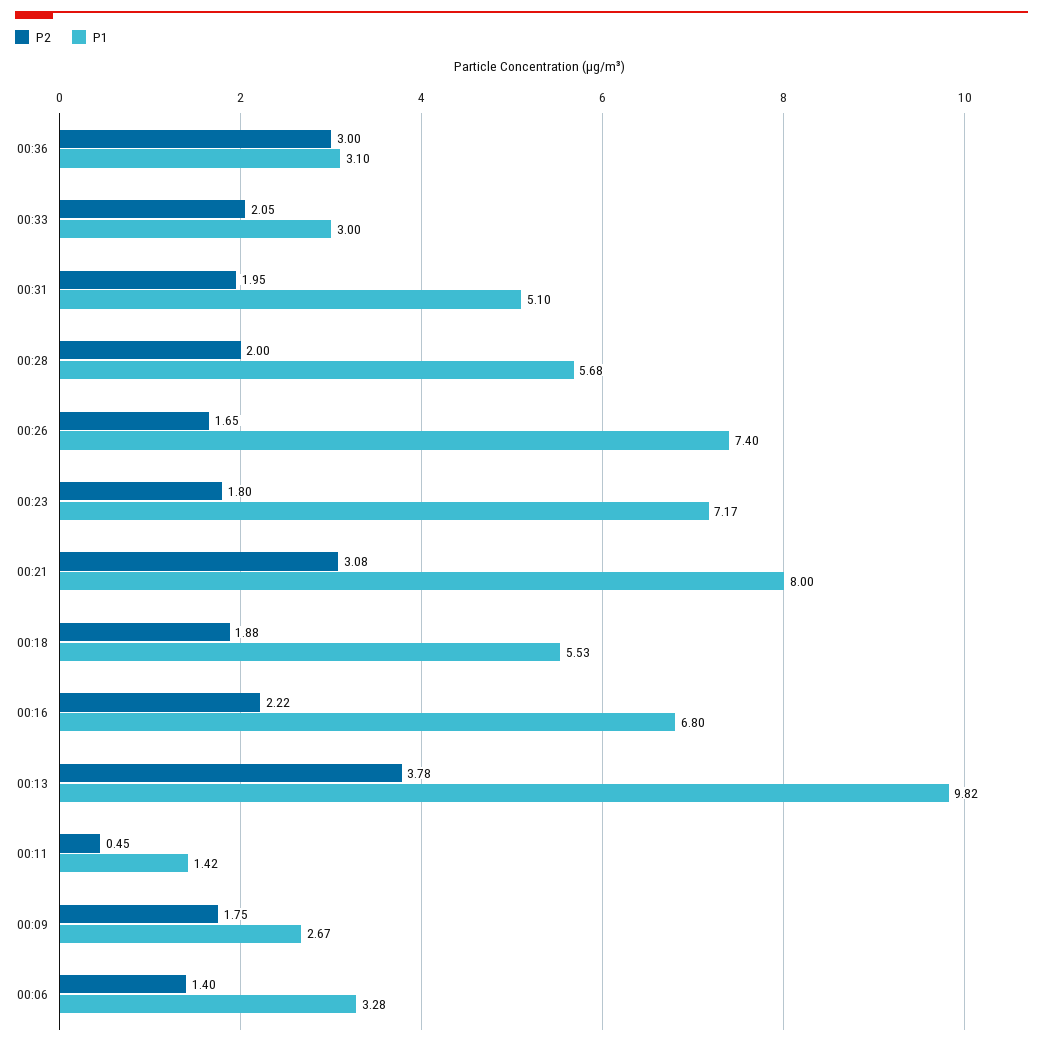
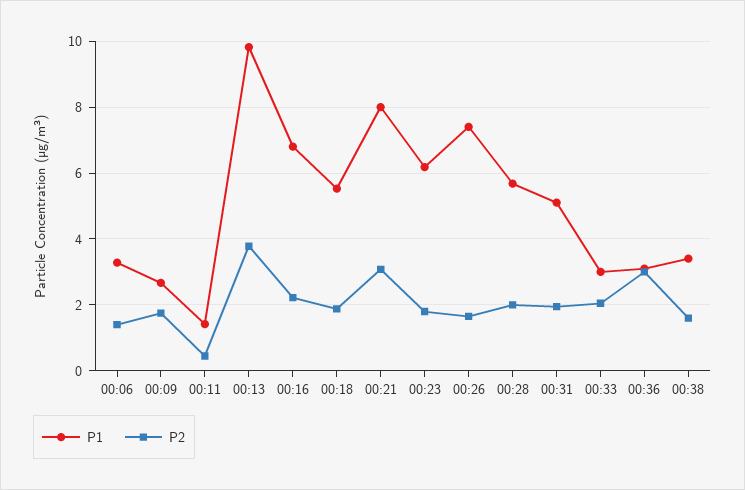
P1, 00:23: 7.17 -> 6.2
P1, 00:38: none -> 3.4
P2, 00:38: none -> 1.6

